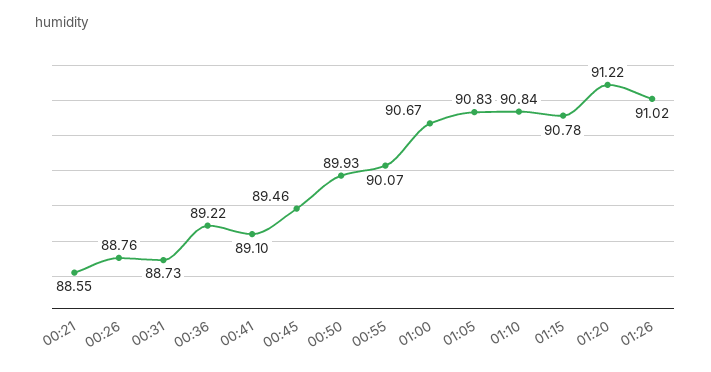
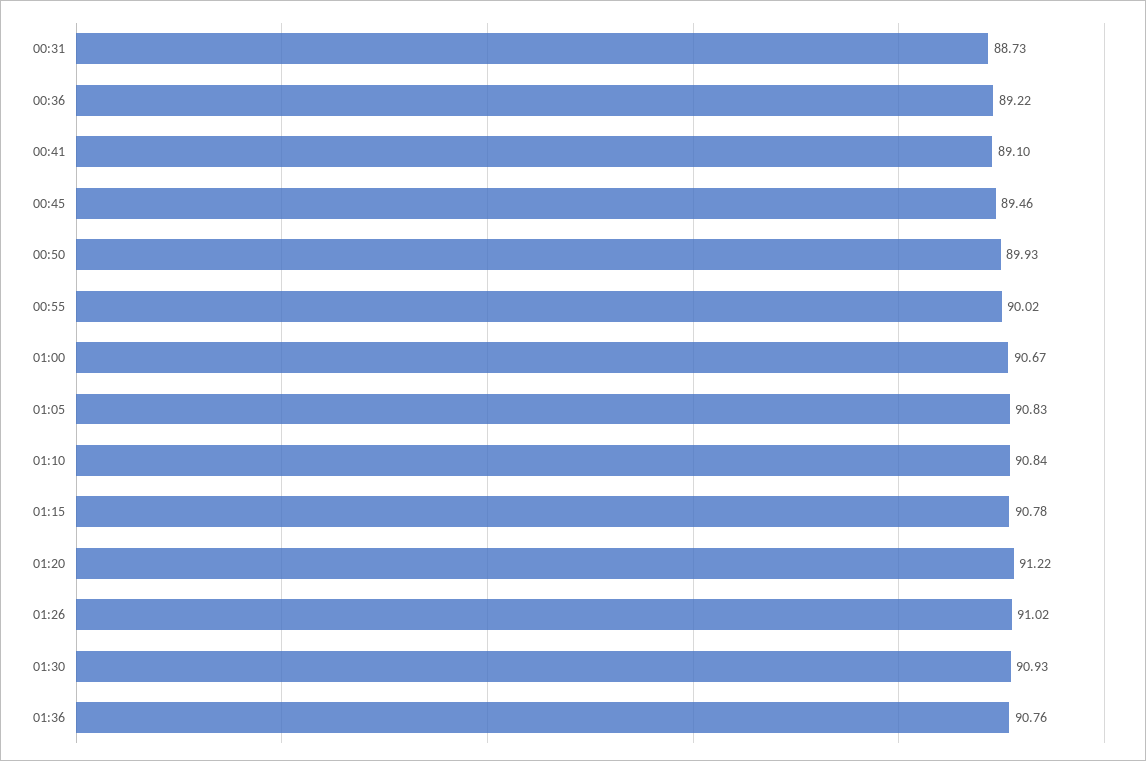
00:21: 88.55 -> none
00:26: 88.76 -> none
00:55: 90.07 -> 90.02
01:30: none -> 90.93
01:36: none -> 90.76

